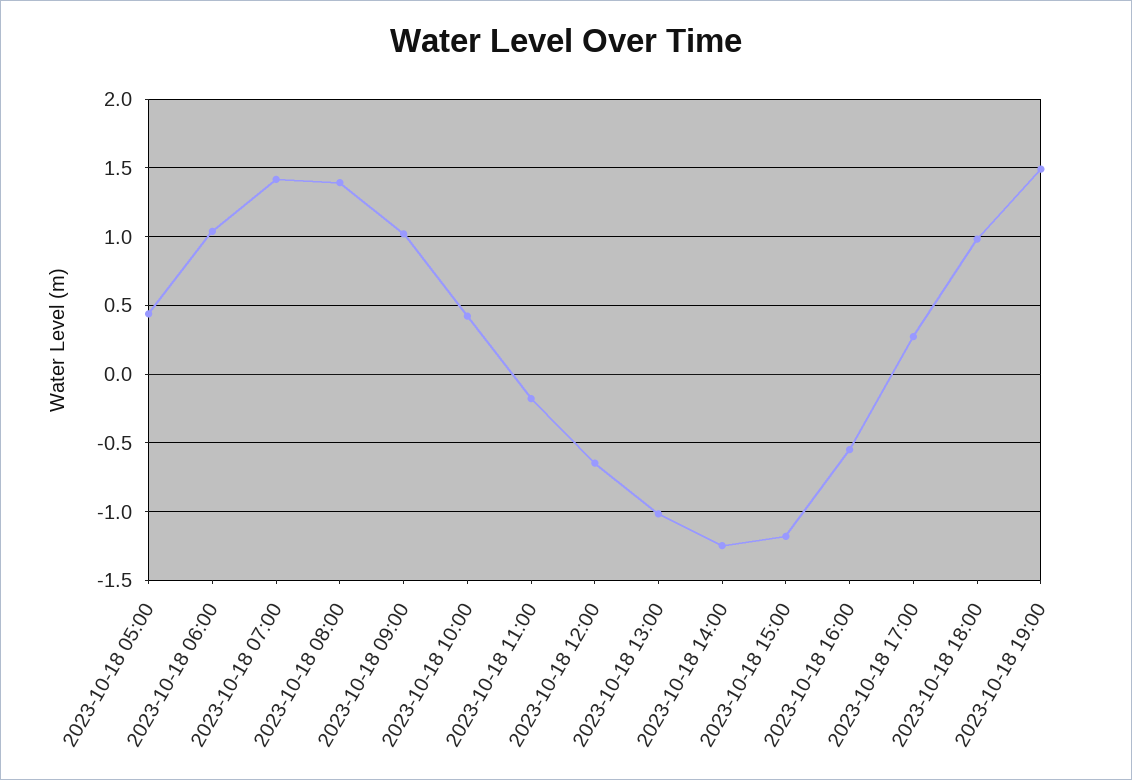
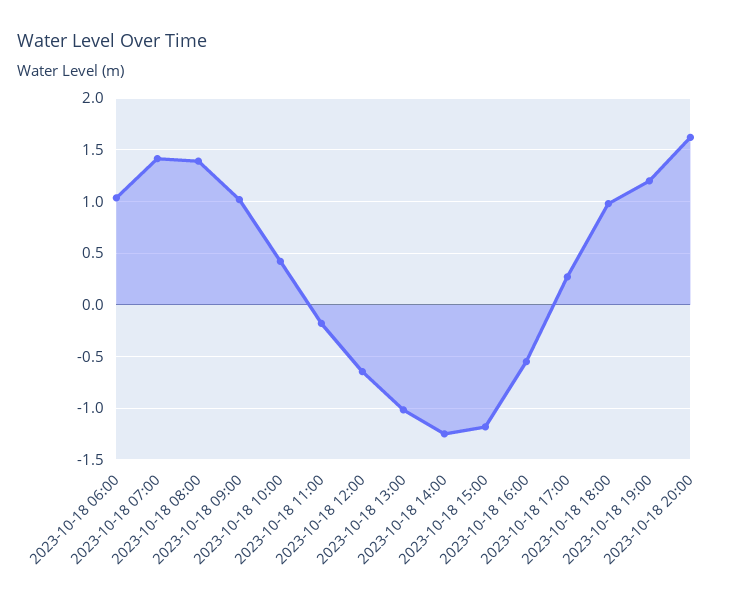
2023-10-18 05:00: 0.45 -> none
2023-10-18 19:00: 1.5 -> 1.2
2023-10-18 20:00: none -> 1.6

